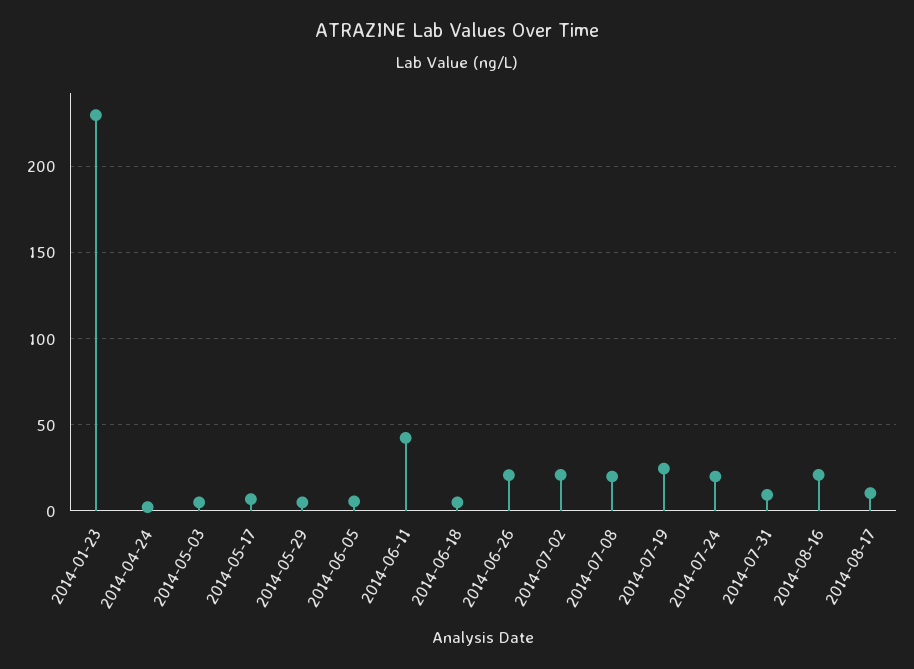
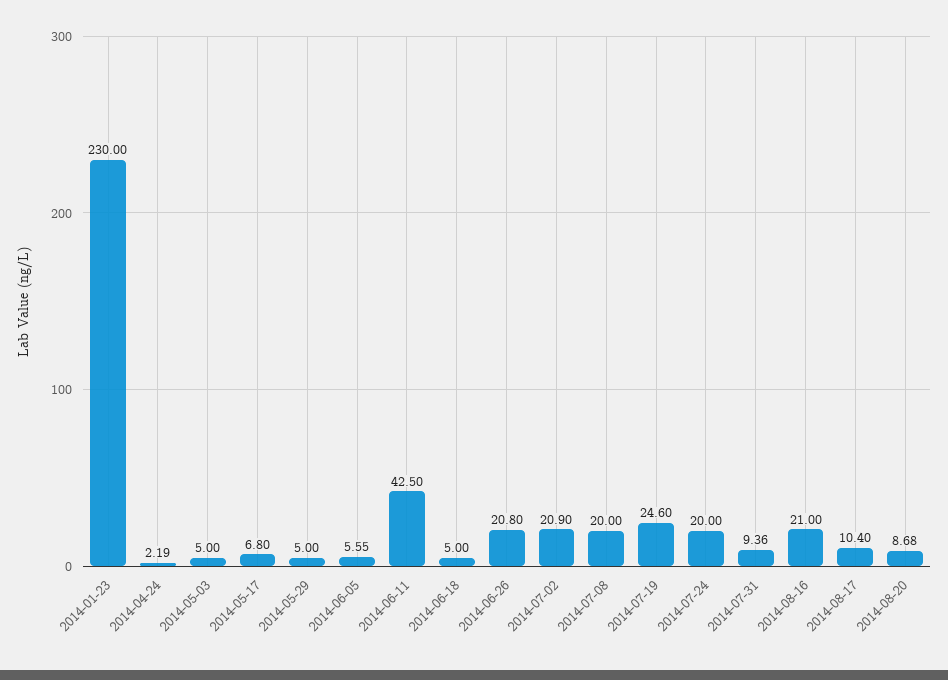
2014-08-20: none -> 8.68

